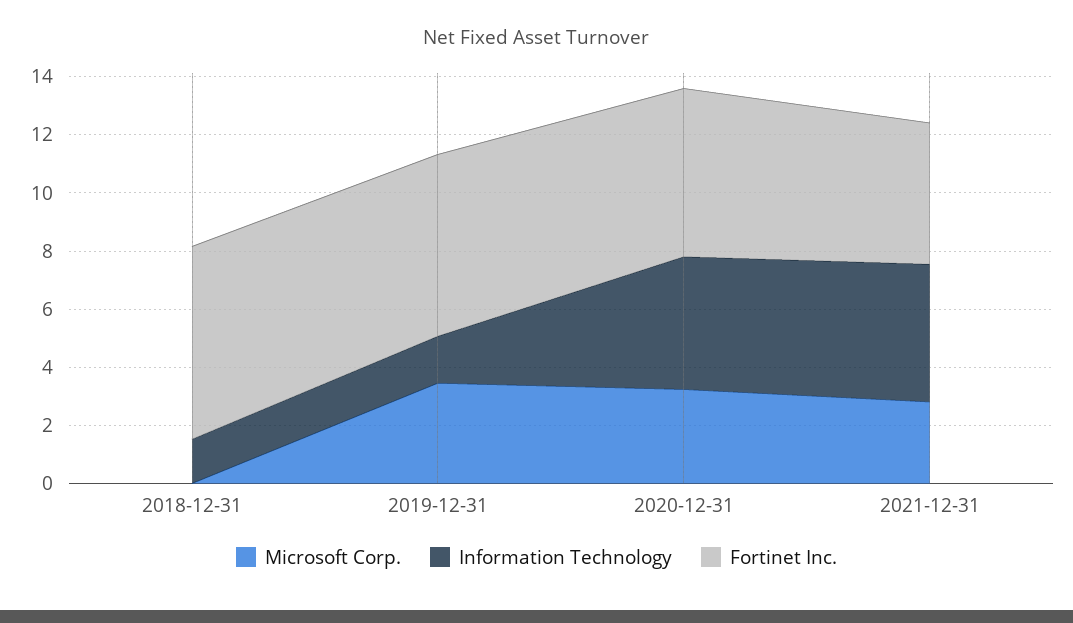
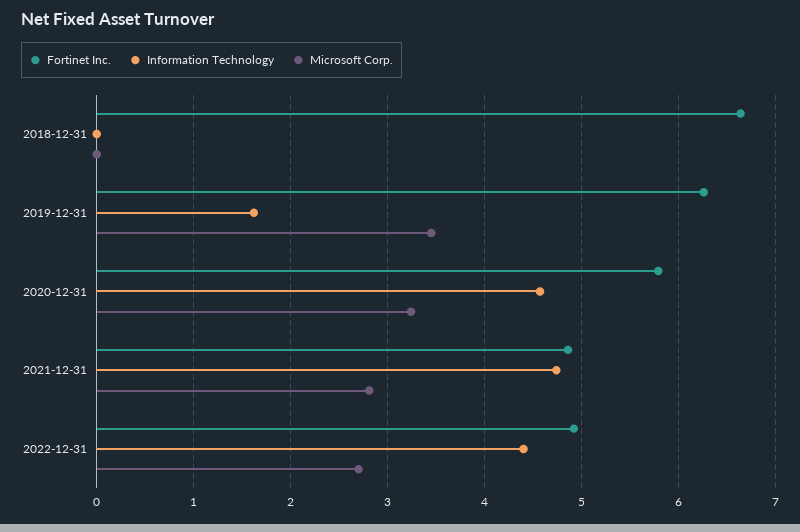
Information Technology, 2018-12-31: 1.5 -> 0
Fortinet Inc., 2022-12-31: none -> 4.9
Information Technology, 2022-12-31: none -> 4.4
Microsoft Corp., 2022-12-31: none -> 2.7

